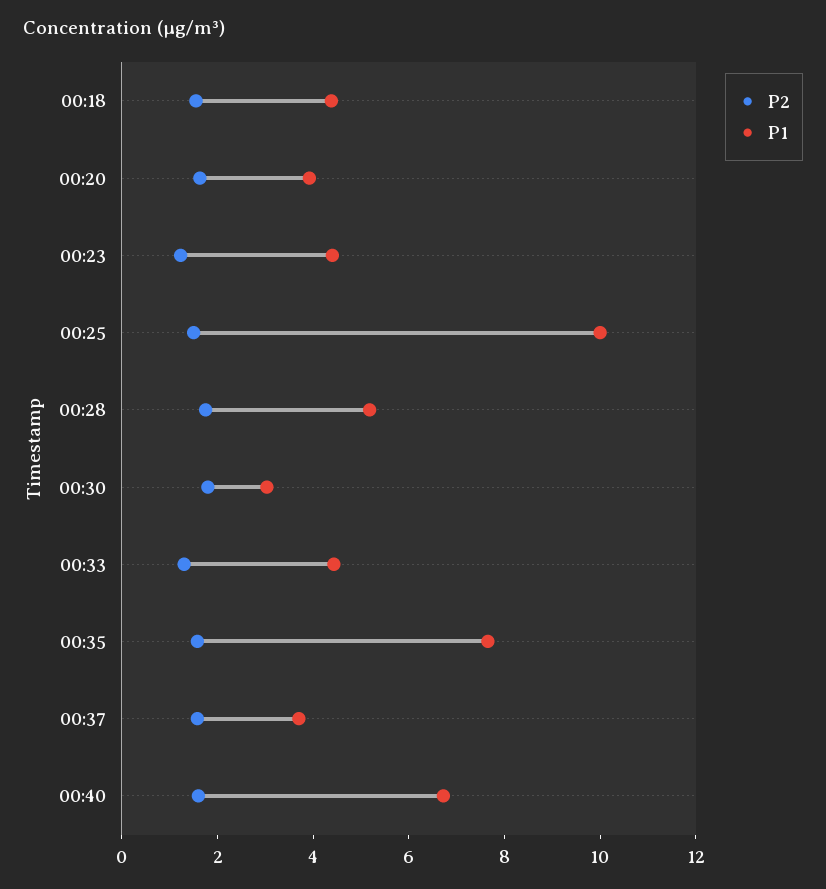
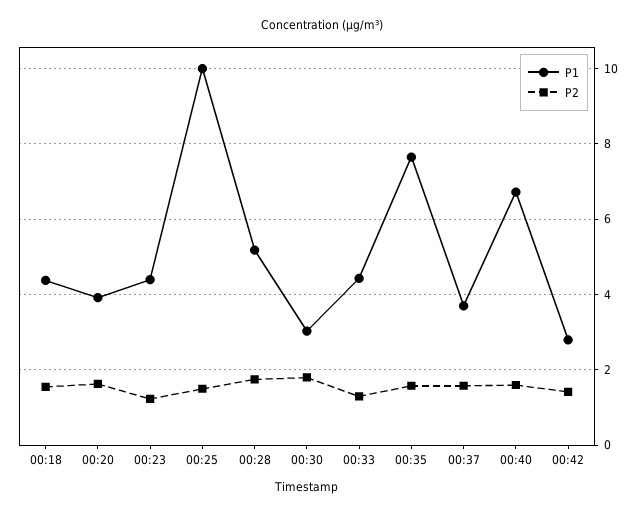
P1, 00:42: none -> 2.8
P2, 00:42: none -> 1.4

